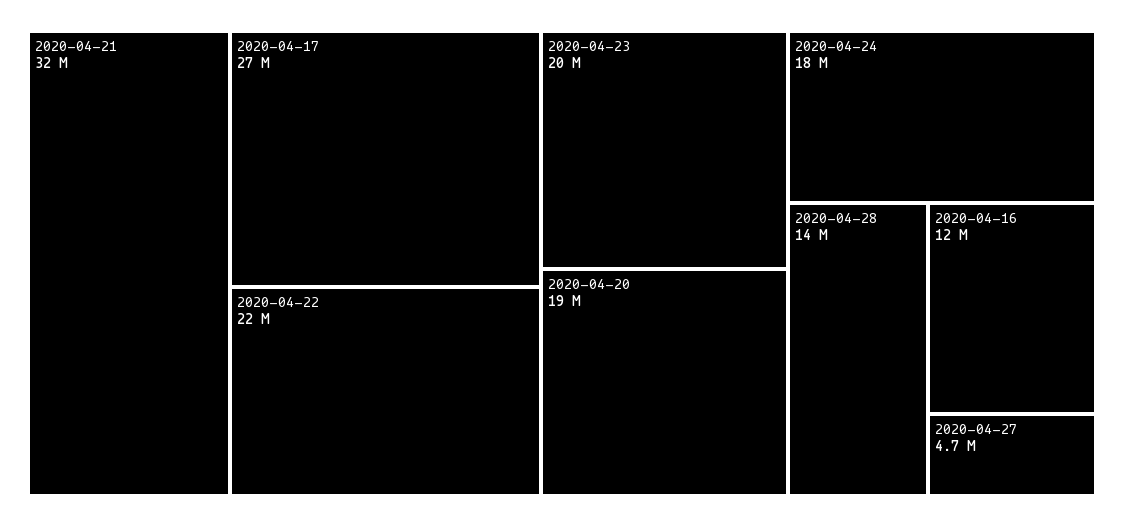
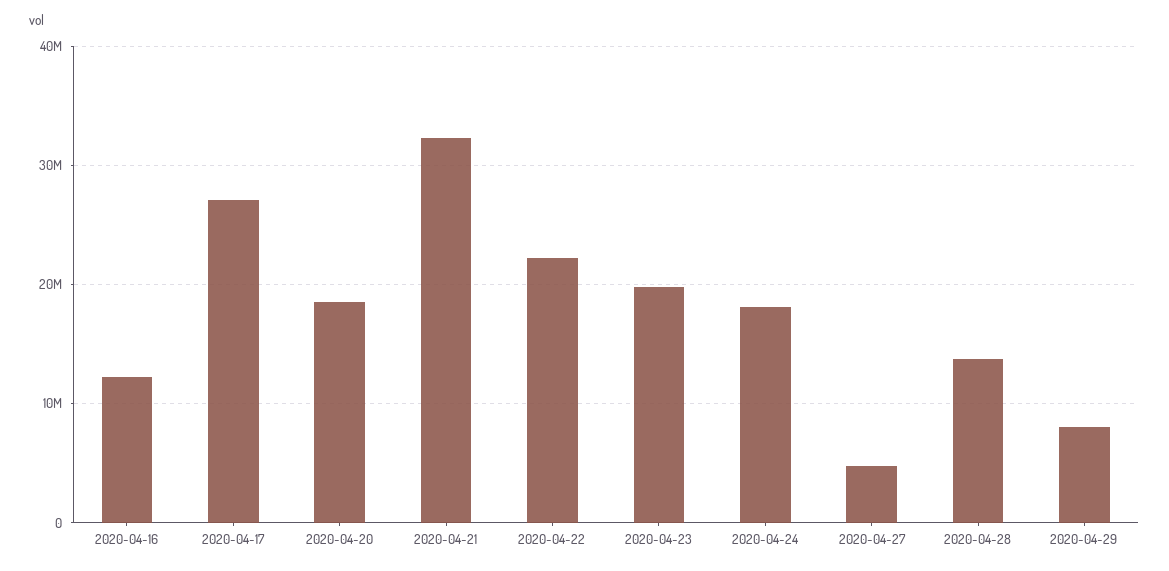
2020-04-29: none -> 8000000

